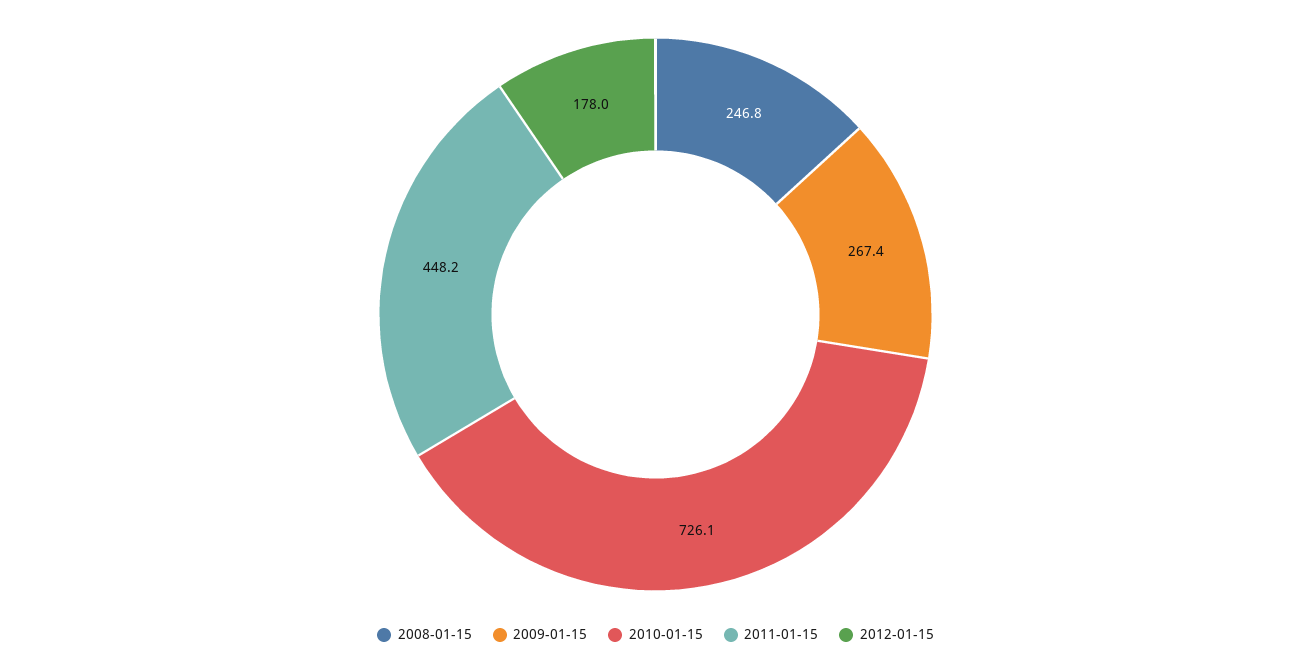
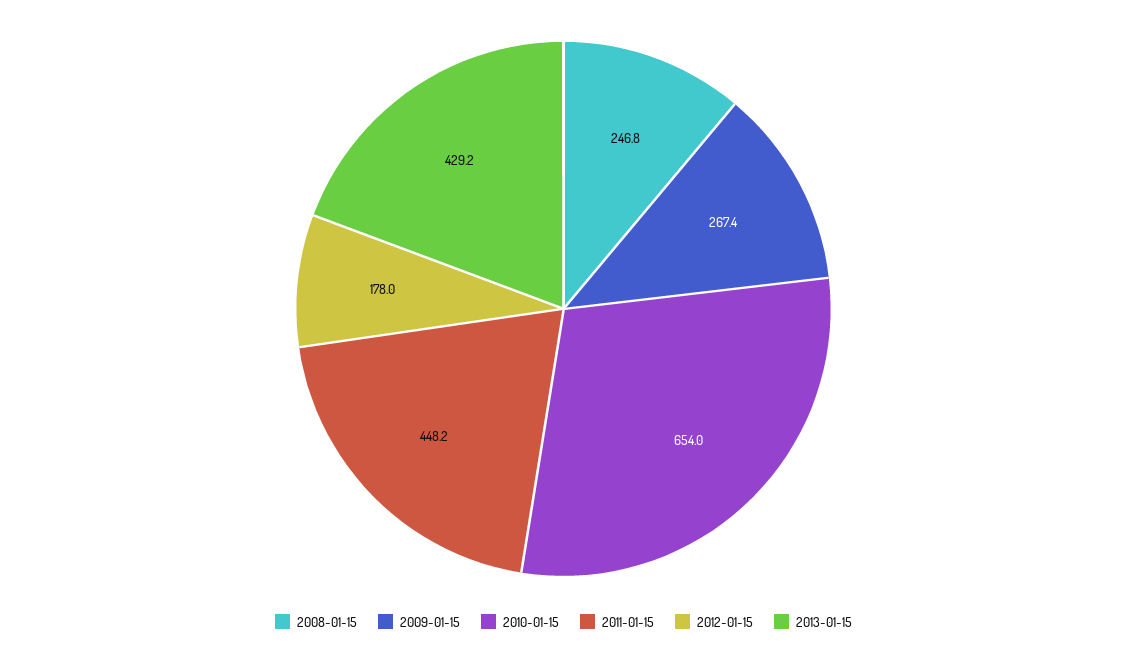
2010-01-15: 726.1 -> 654
2013-01-15: none -> 429.2

